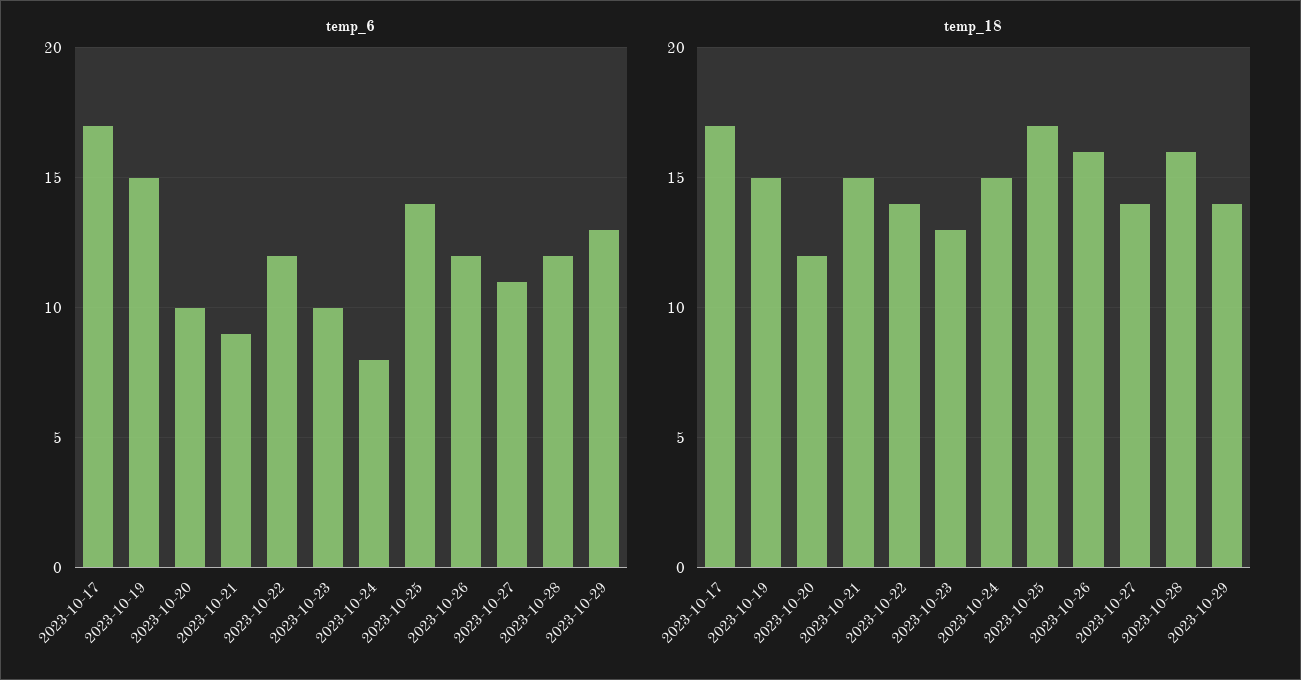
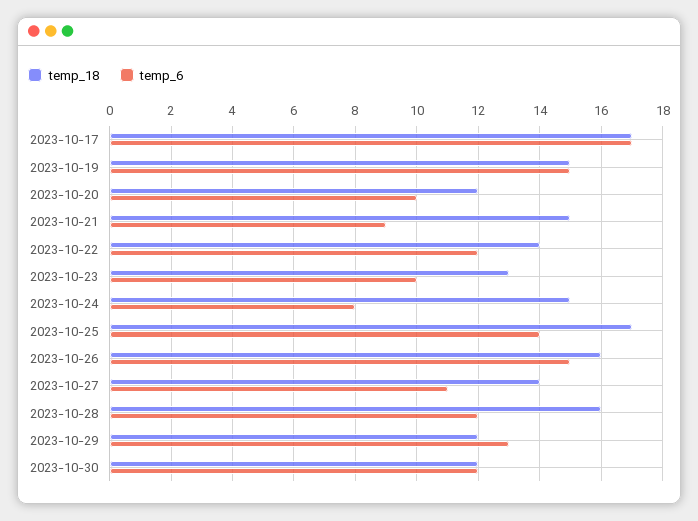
temp_6, 2023-10-26: 12 -> 15
temp_18, 2023-10-29: 14 -> 12
temp_18, 2023-10-30: none -> 12
temp_6, 2023-10-30: none -> 12

